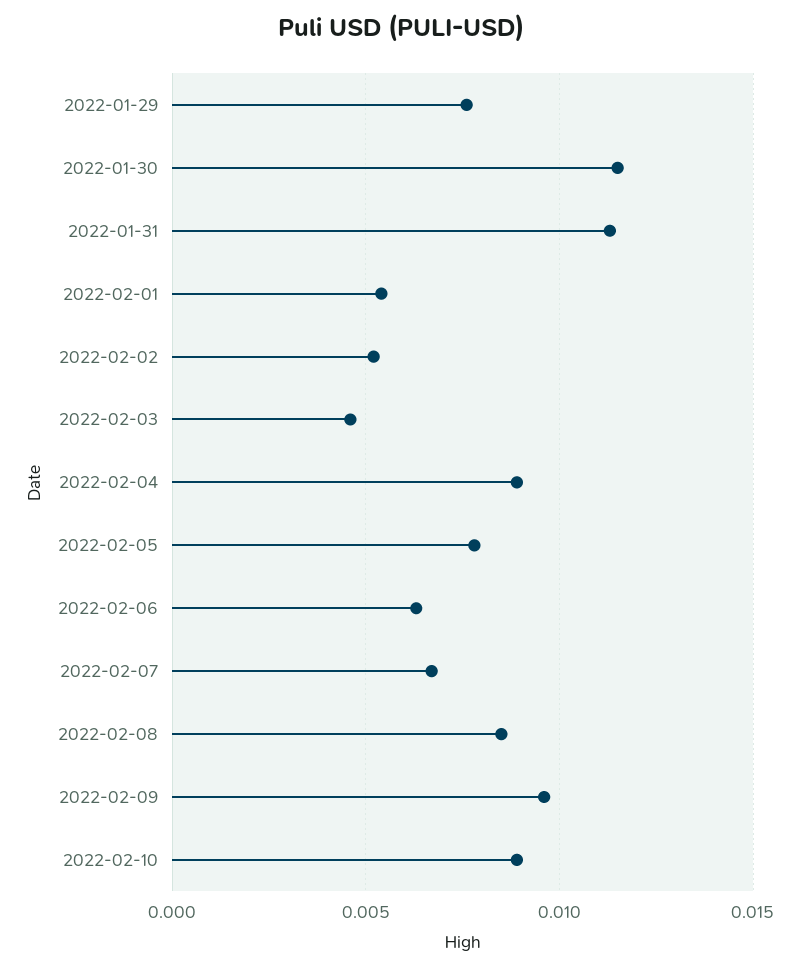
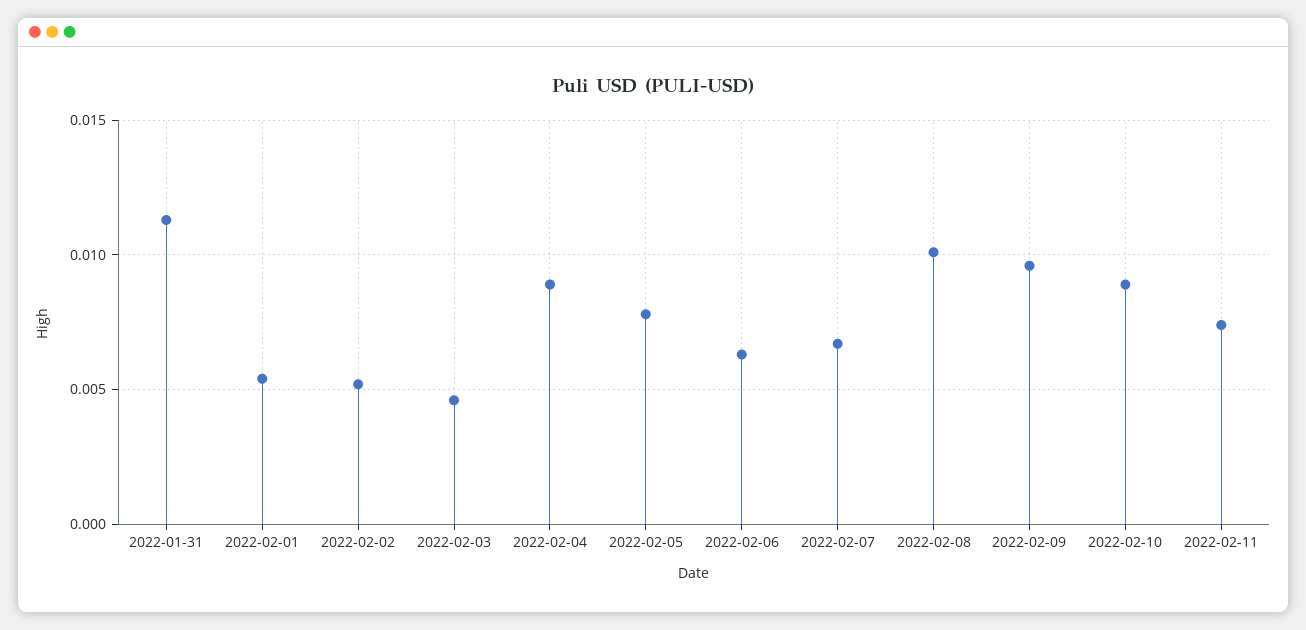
2022-01-29: 0.0075 -> none
2022-01-30: 0.0115 -> none
2022-02-08: 0.0085 -> 0.01
2022-02-11: none -> 0.0075

